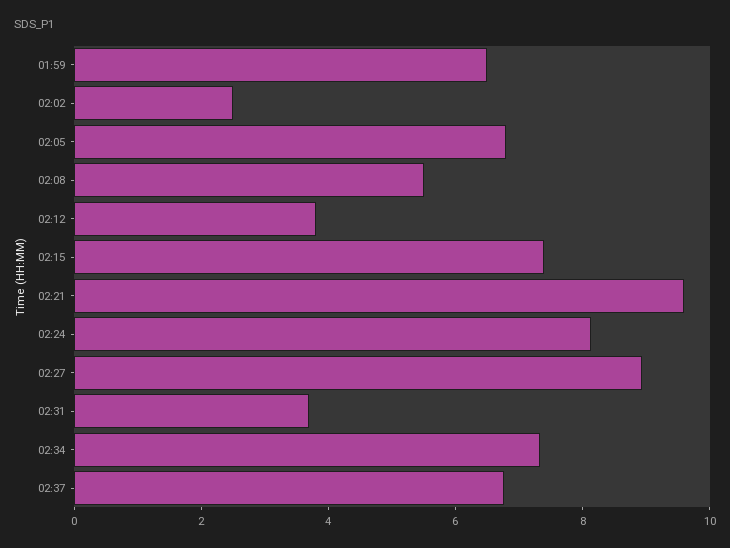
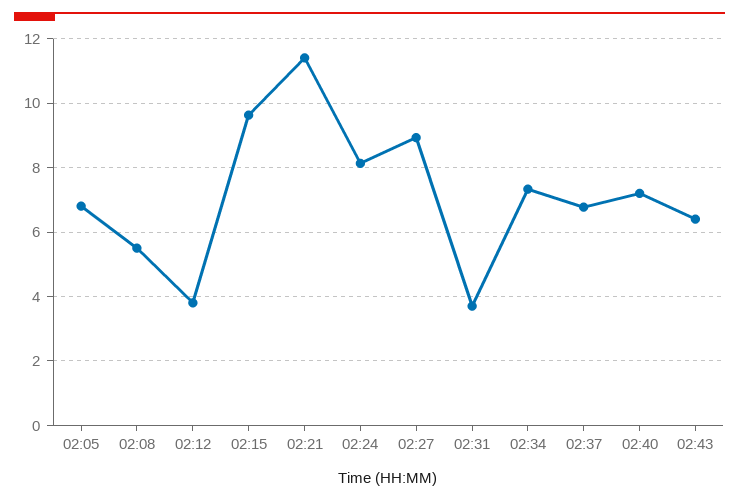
01:59: 6.5 -> none
02:02: 2.5 -> none
02:15: 7.5 -> 9.6
02:21: 9.5 -> 11.4
02:40: none -> 7.2
02:43: none -> 6.4

